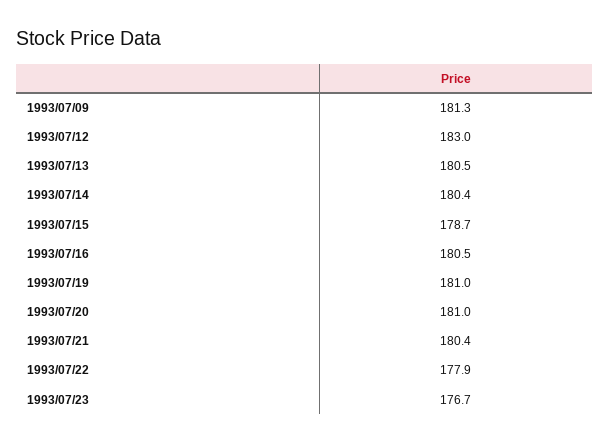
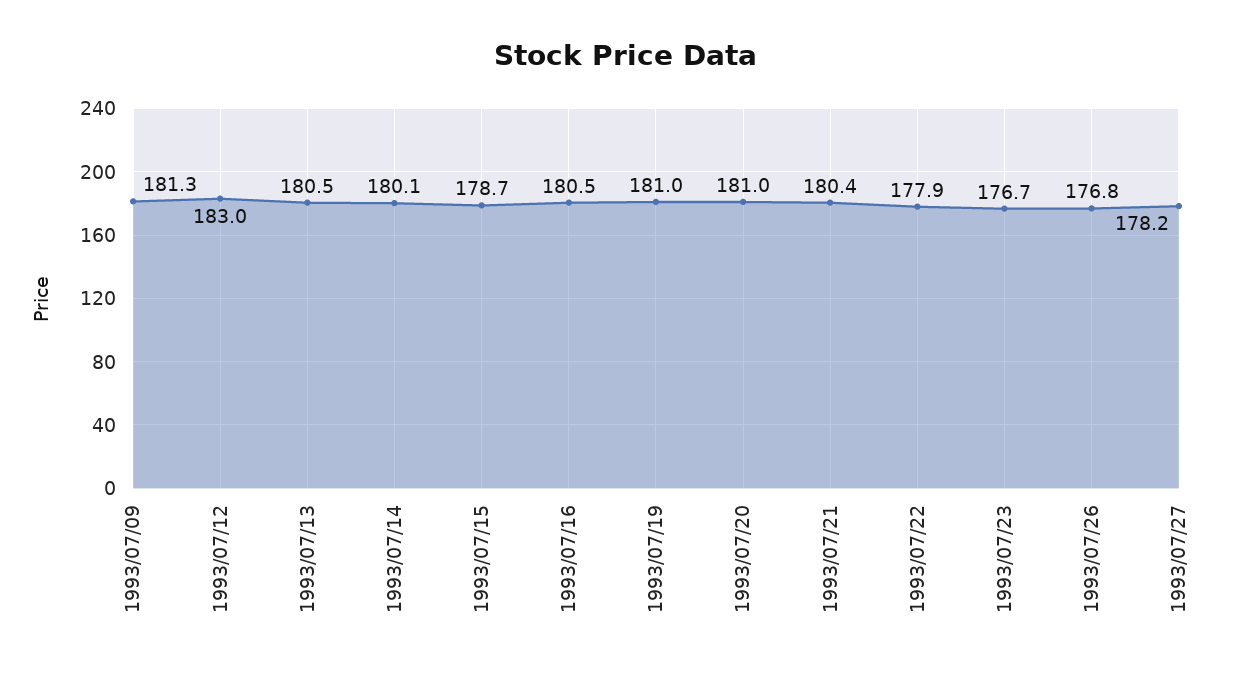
1993/07/14: 180.4 -> 180.1
1993/07/26: none -> 176.8
1993/07/27: none -> 178.2

